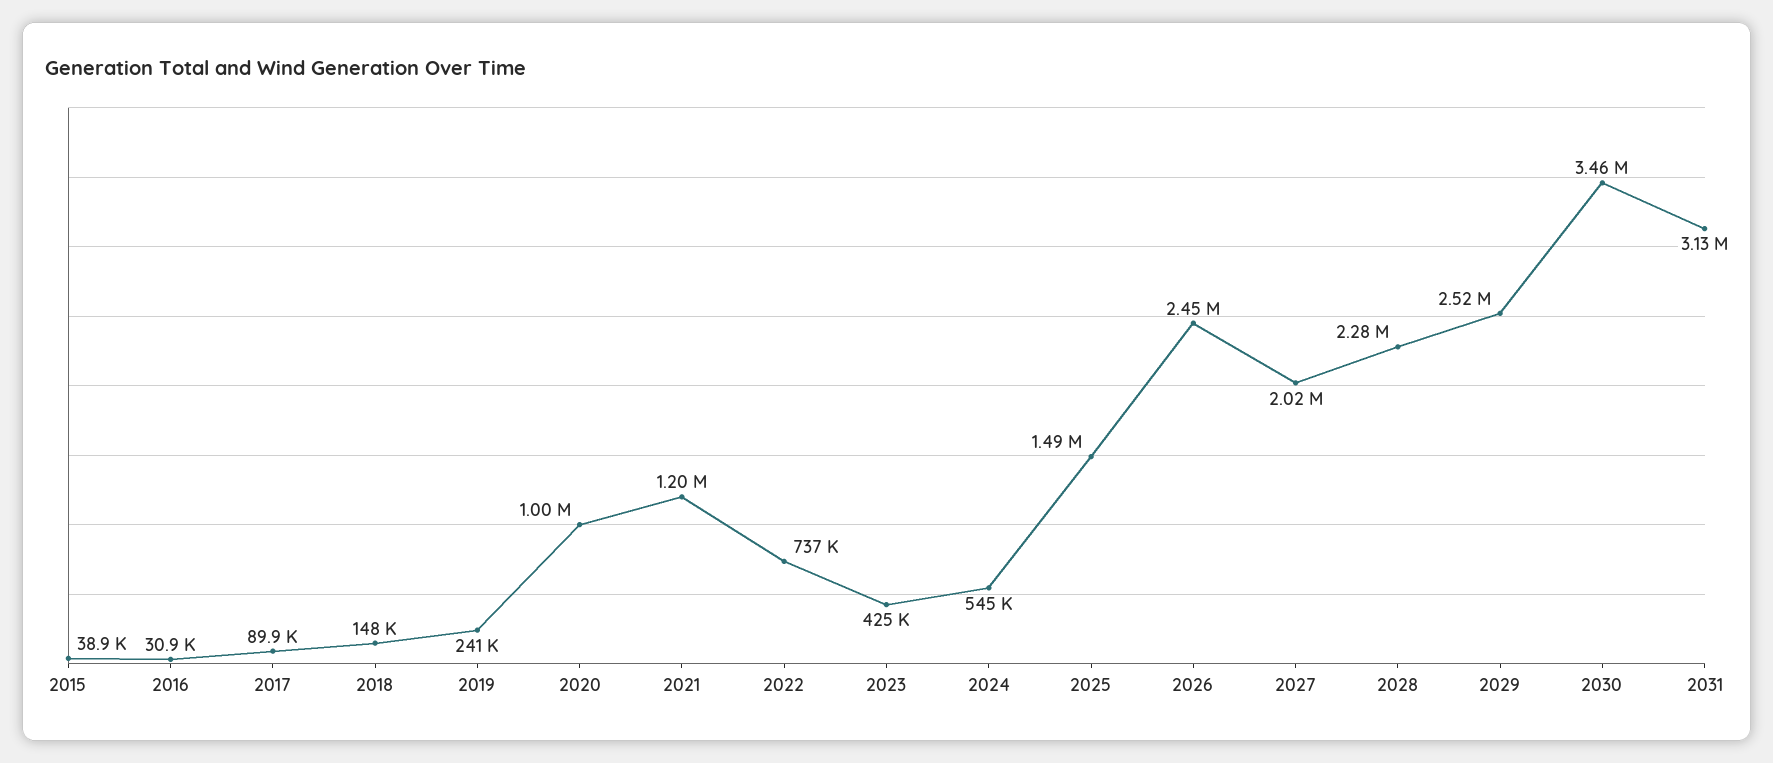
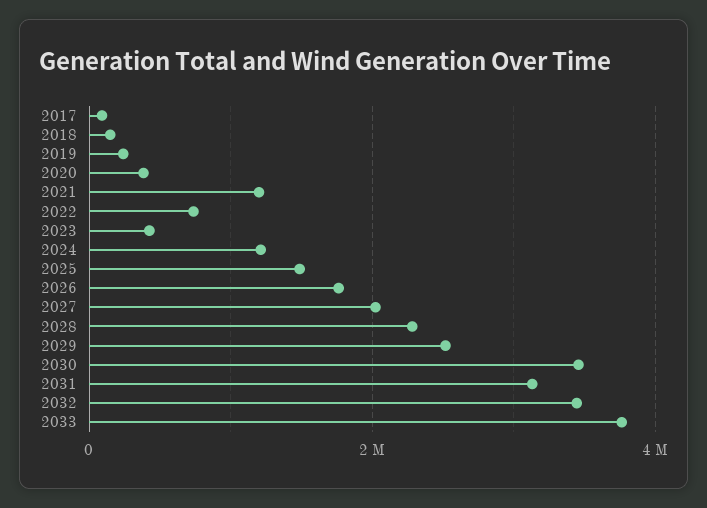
2015: 38900 -> none
2016: 30900 -> none
2020: 1000000 -> 400000
2024: 545000 -> 1200000
2026: 2450000 -> 1800000
2032: none -> 3400000
2033: none -> 3800000

